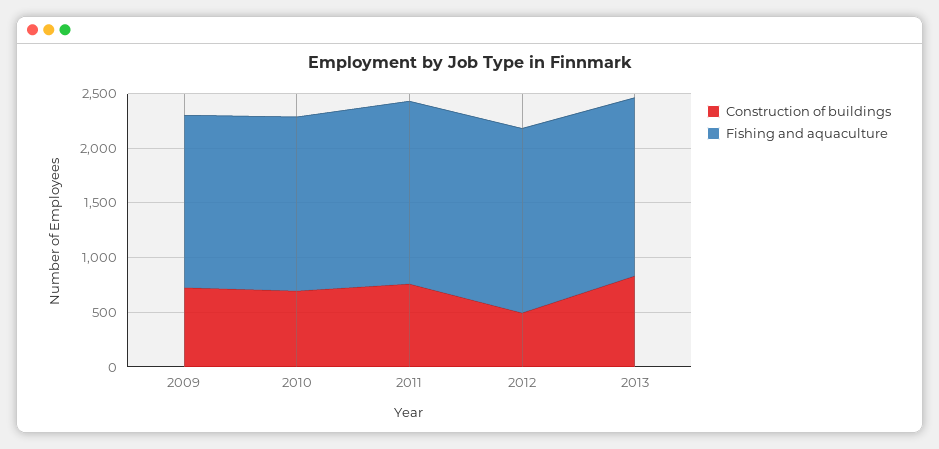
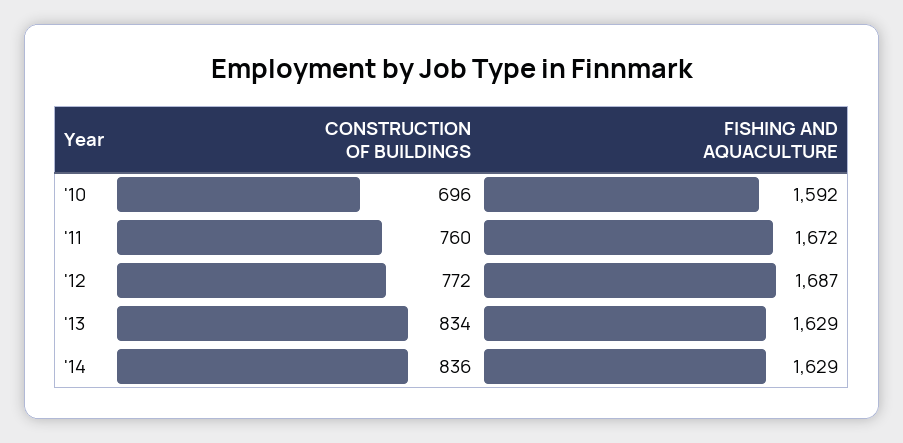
Construction of buildings, 2009: 700 -> none
Fishing and aquaculture, 2009: 1600 -> none
Construction of buildings, 2012: 500 -> 772
Construction of buildings, '14: none -> 836
Fishing and aquaculture, '14: none -> 1629

